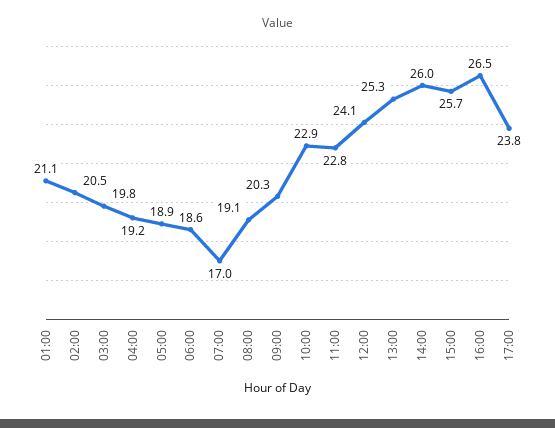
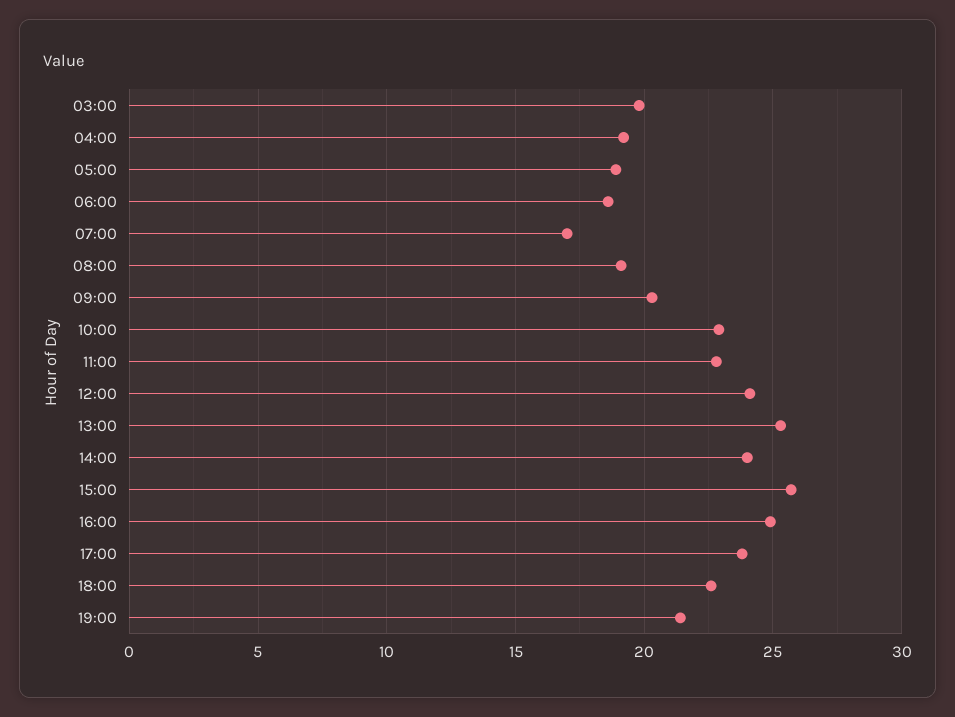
01:00: 21.1 -> none
02:00: 20.5 -> none
14:00: 26 -> 24
16:00: 26.5 -> 25
18:00: none -> 22.5
19:00: none -> 21.5

